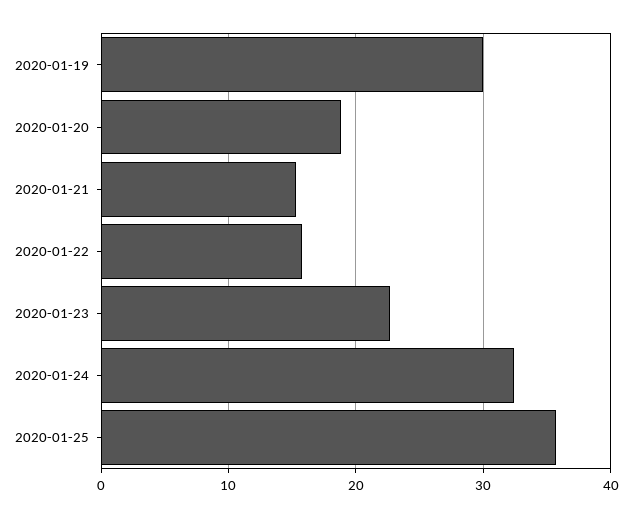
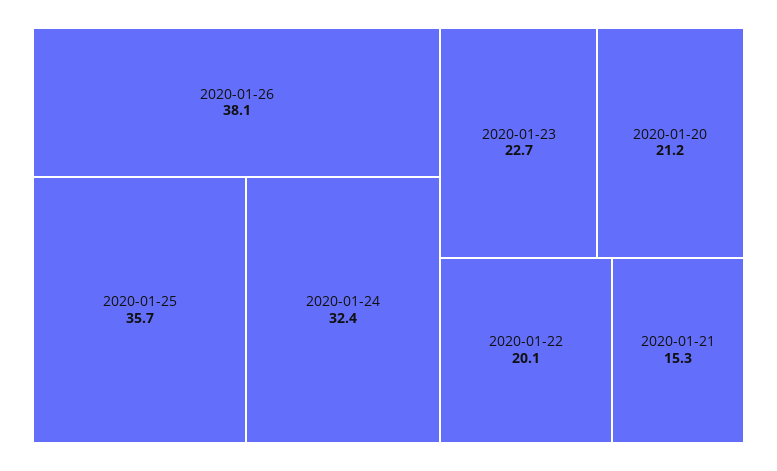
2020-01-19: 30 -> none
2020-01-20: 19 -> 21.2
2020-01-22: 16 -> 20.1
2020-01-26: none -> 38.1

